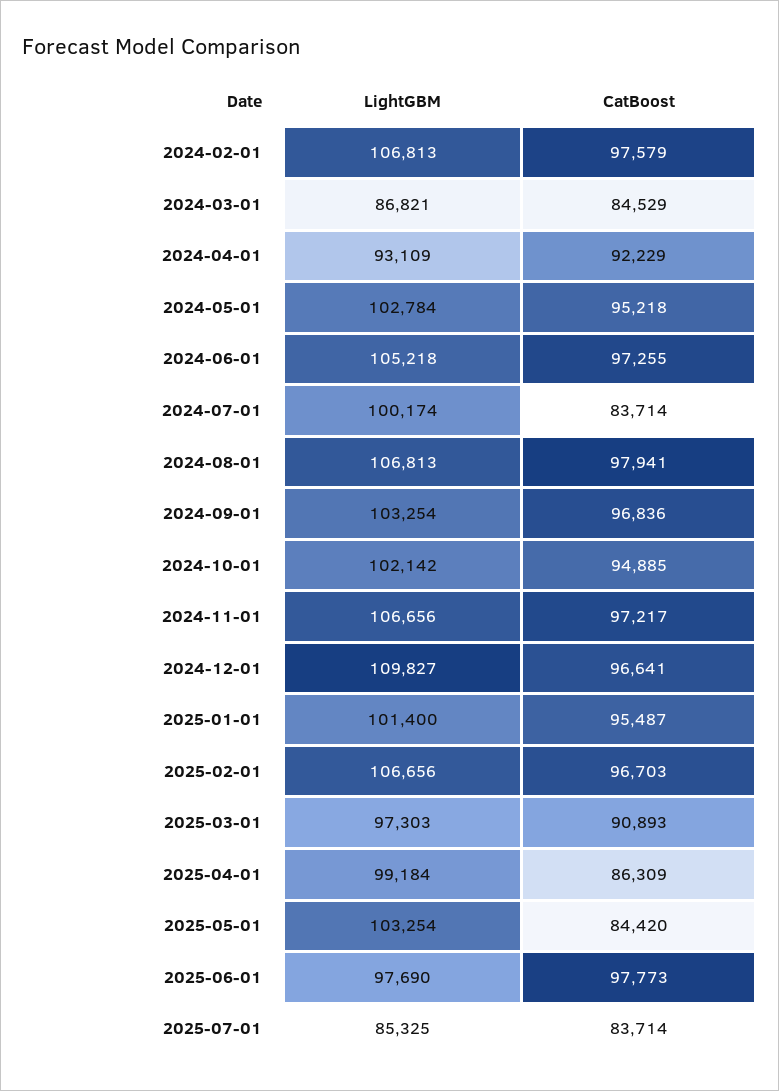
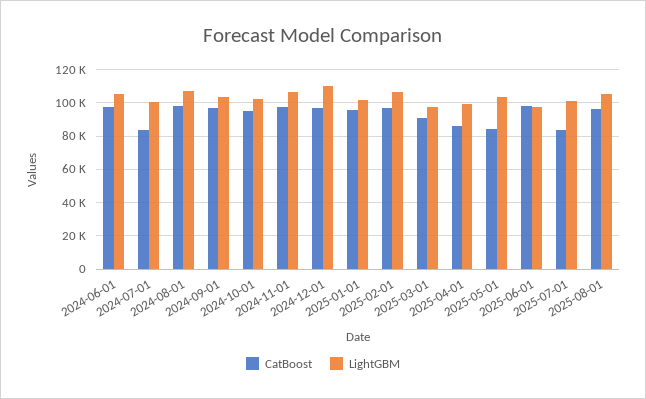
LightGBM, 2024-02-01: 106813 -> none
CatBoost, 2024-02-01: 97579 -> none
LightGBM, 2024-03-01: 86821 -> none
CatBoost, 2024-03-01: 84529 -> none
LightGBM, 2024-04-01: 93109 -> none
CatBoost, 2024-04-01: 92229 -> none
LightGBM, 2024-05-01: 102784 -> none
CatBoost, 2024-05-01: 95218 -> none
LightGBM, 2025-07-01: 85325 -> 100000
CatBoost, 2025-08-01: none -> 95000
LightGBM, 2025-08-01: none -> 105000

